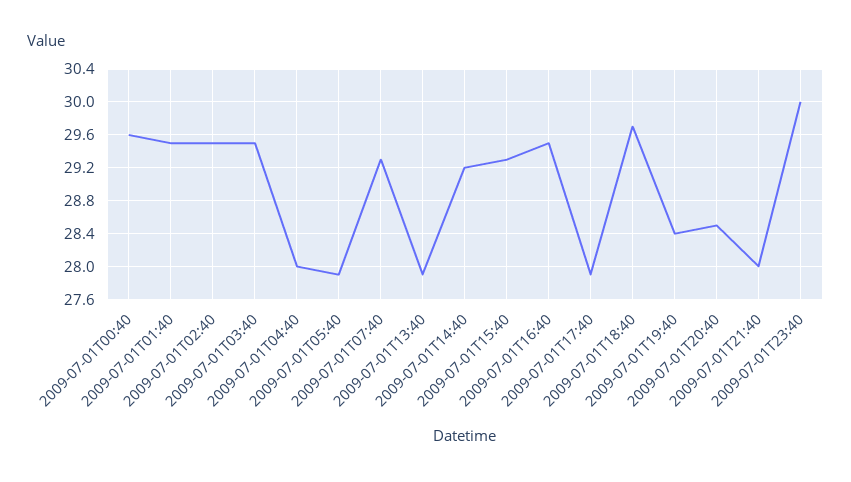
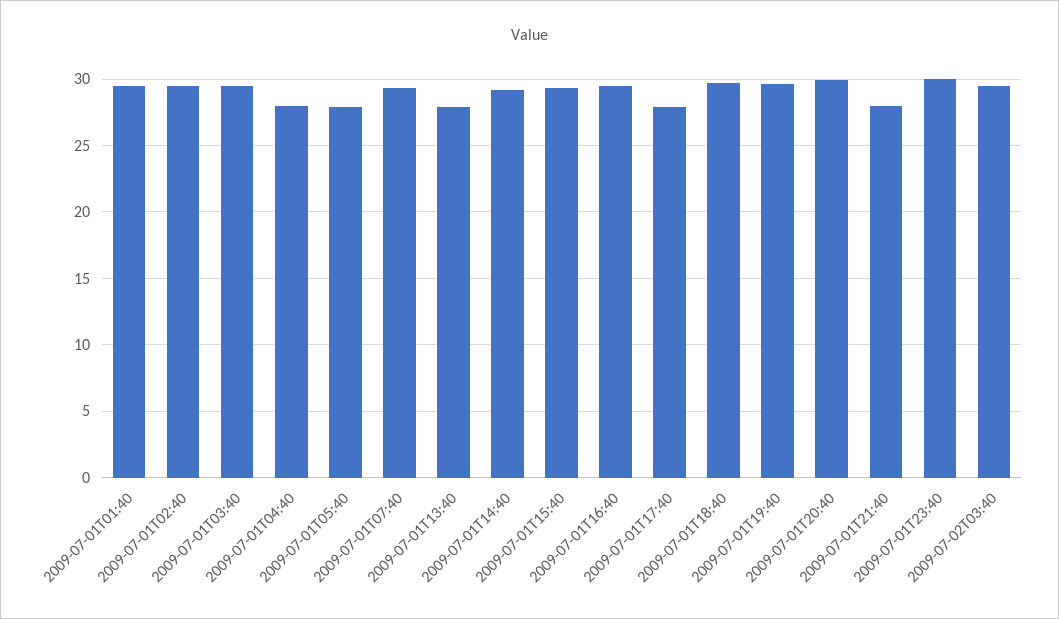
2009-07-01T00:40: 29.6 -> none
2009-07-01T19:40: 28.4 -> 29.5
2009-07-01T20:40: 28.5 -> 30
2009-07-02T03:40: none -> 29.5

